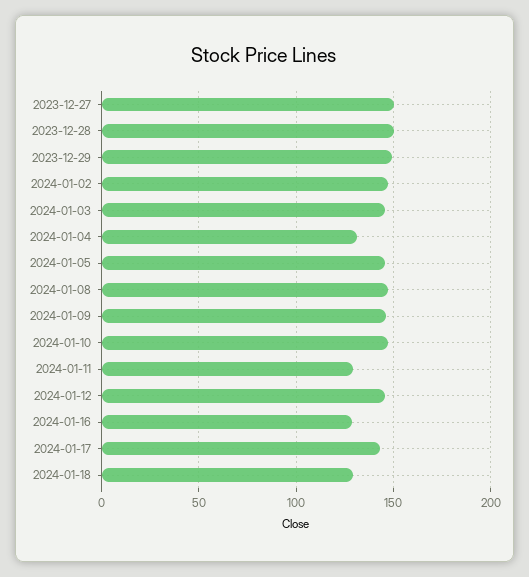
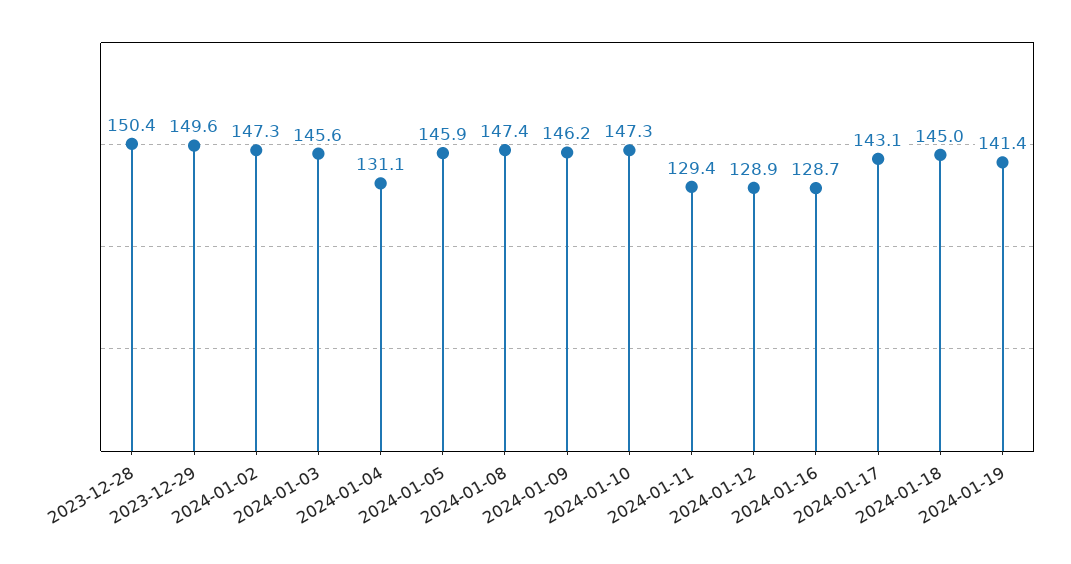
2023-12-27: 150 -> none
2024-01-12: 145 -> 128.9
2024-01-18: 130 -> 145
2024-01-19: none -> 141.4

